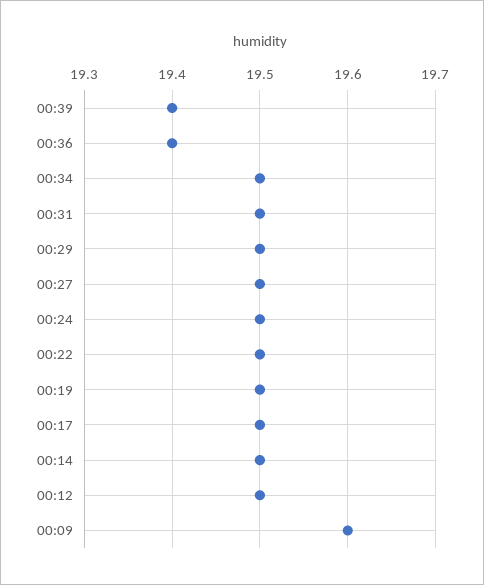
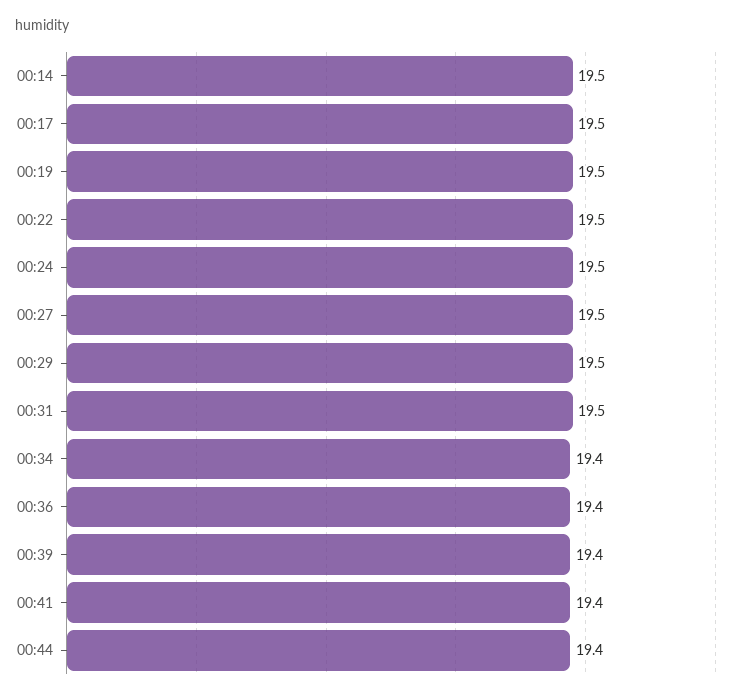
00:34: 19.5 -> 19.4
00:12: 19.5 -> none
00:09: 19.6 -> none
00:41: none -> 19.4
00:44: none -> 19.4

